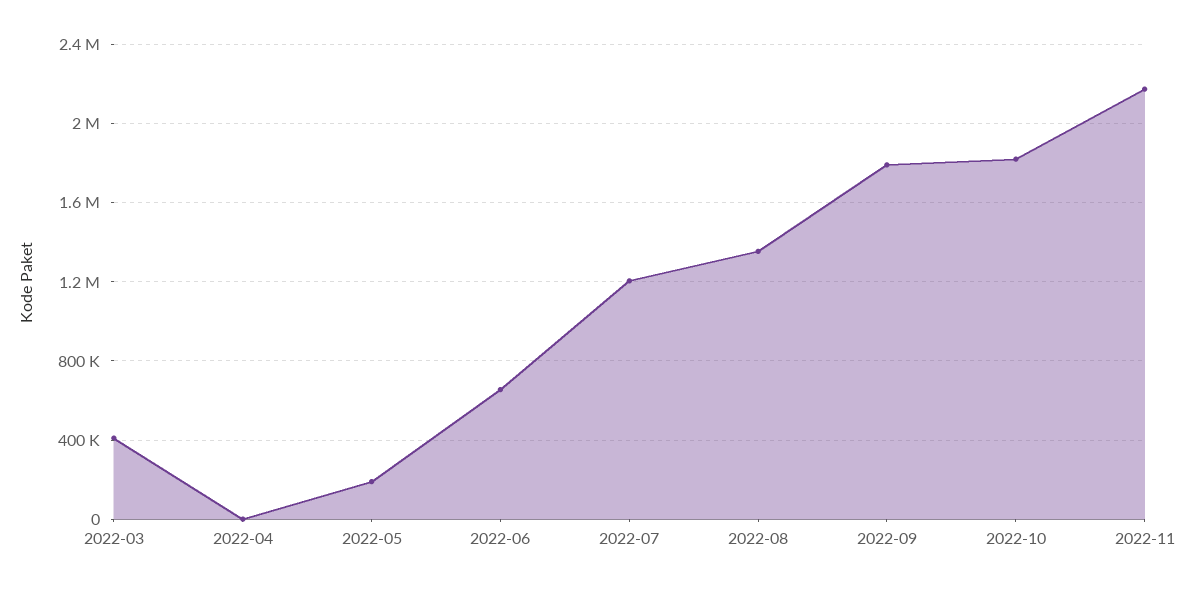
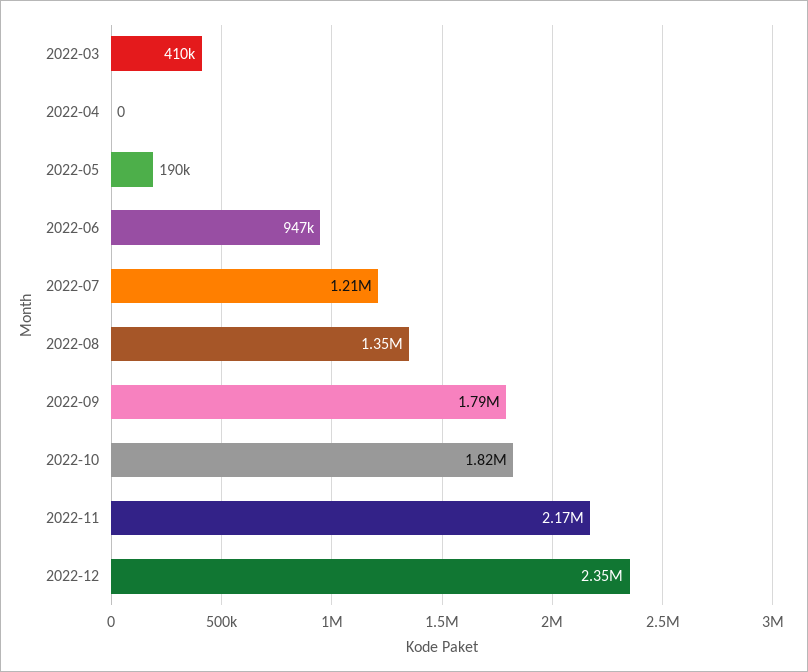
2022-06: 650000 -> 947000
2022-12: none -> 2350000

